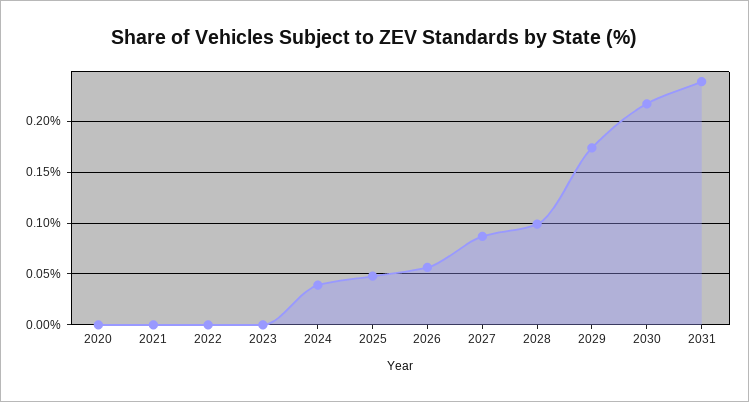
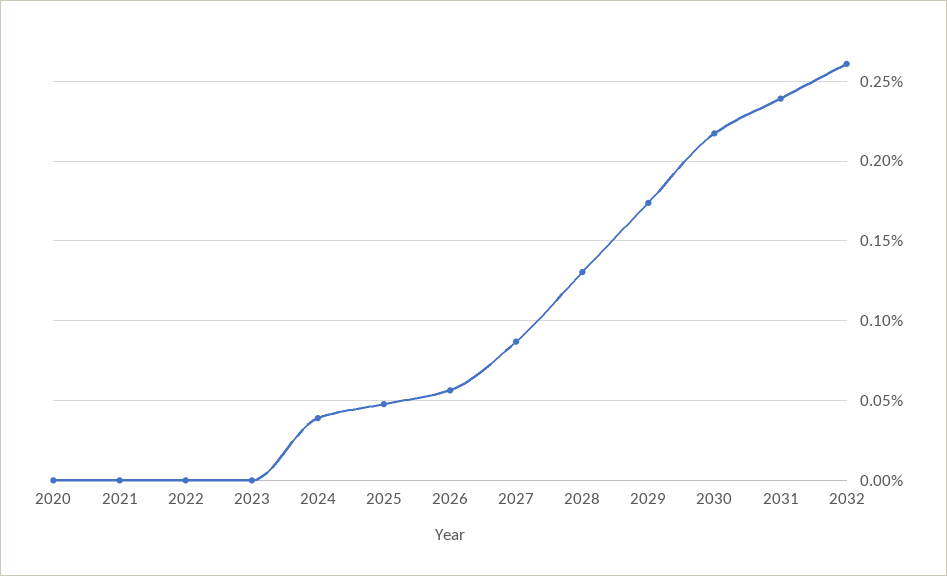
2028: 0.1 -> 0.13
2032: none -> 0.26

